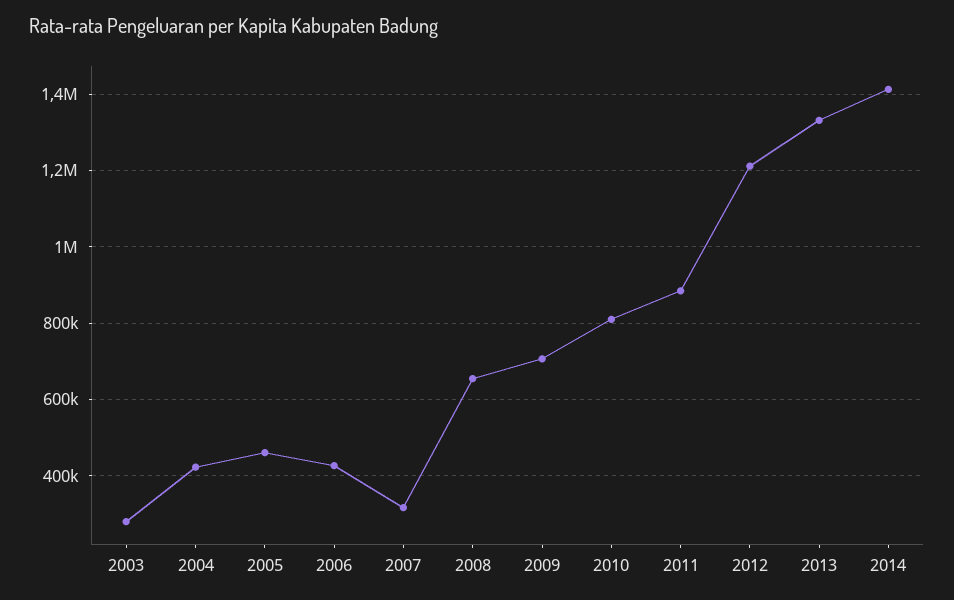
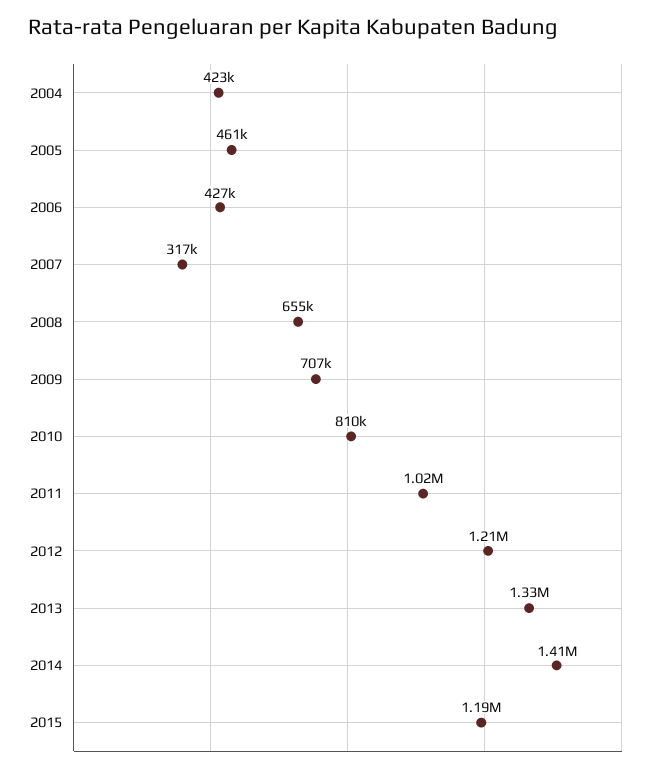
2003: 280000 -> none
2011: 880000 -> 1020000
2015: none -> 1190000

